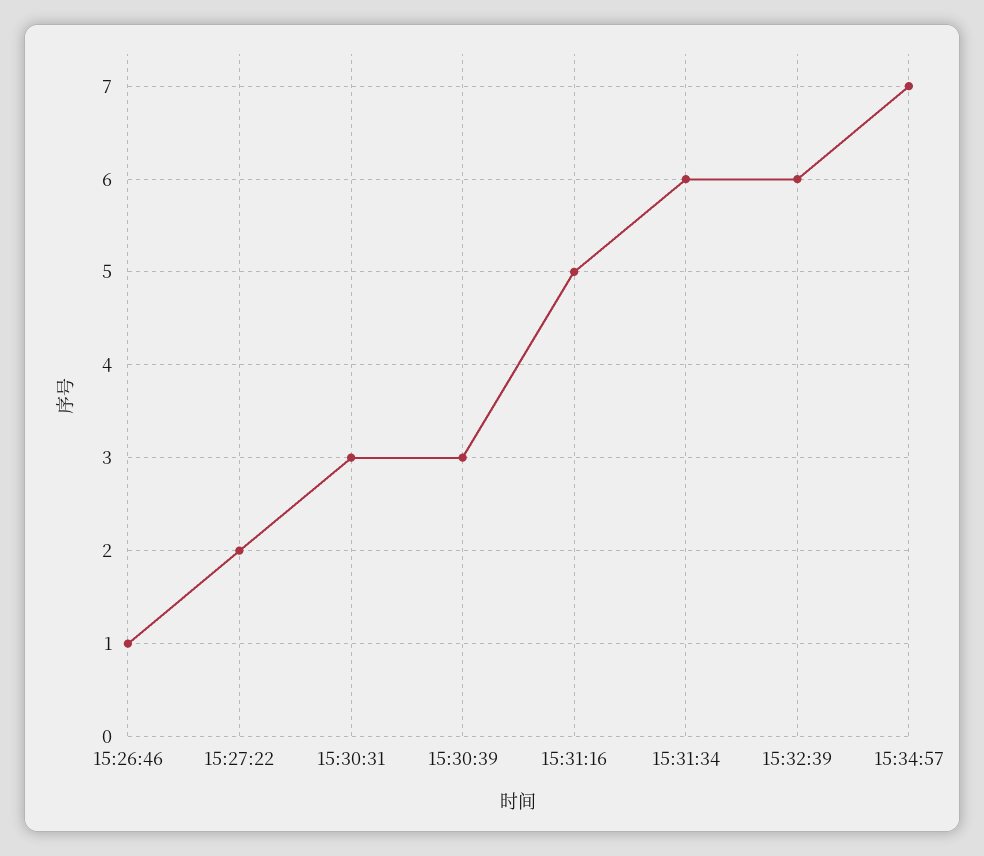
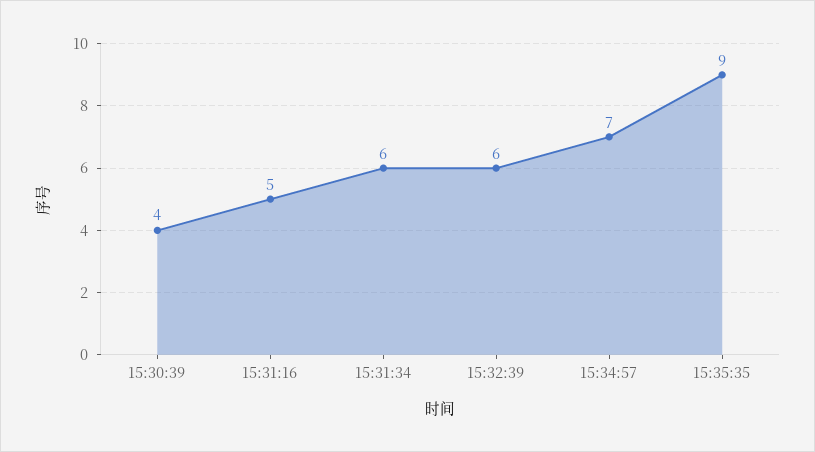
15:26:46: 1 -> none
15:27:22: 2 -> none
15:30:31: 3 -> none
15:30:39: 3 -> 4
15:35:35: none -> 9

